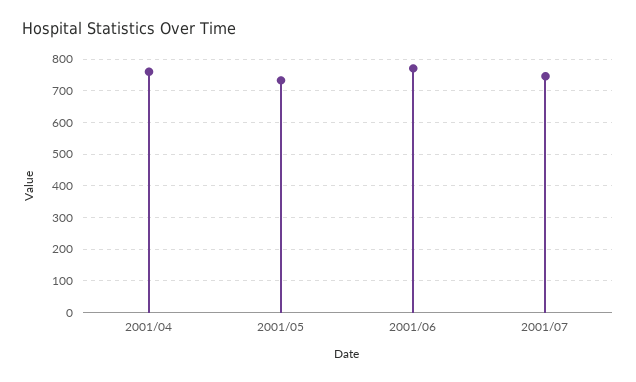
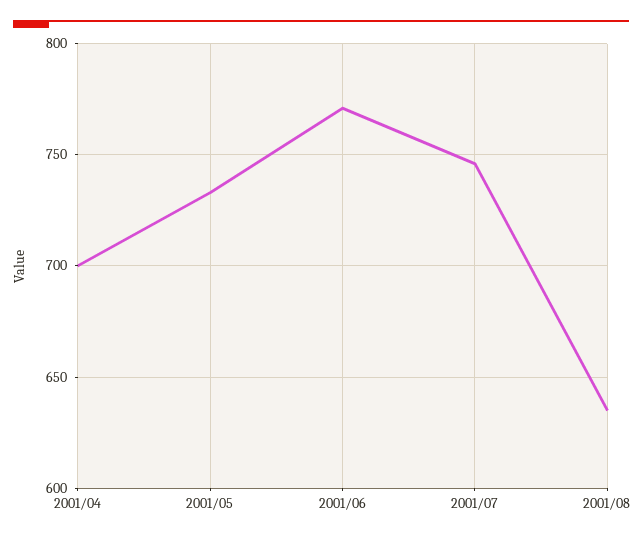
2001/04: 760 -> 700
2001/08: none -> 635

